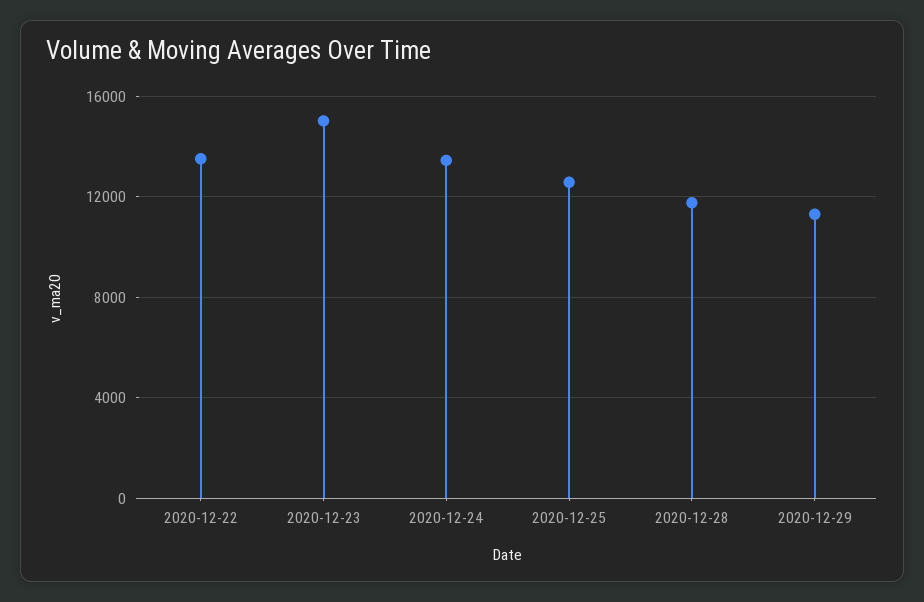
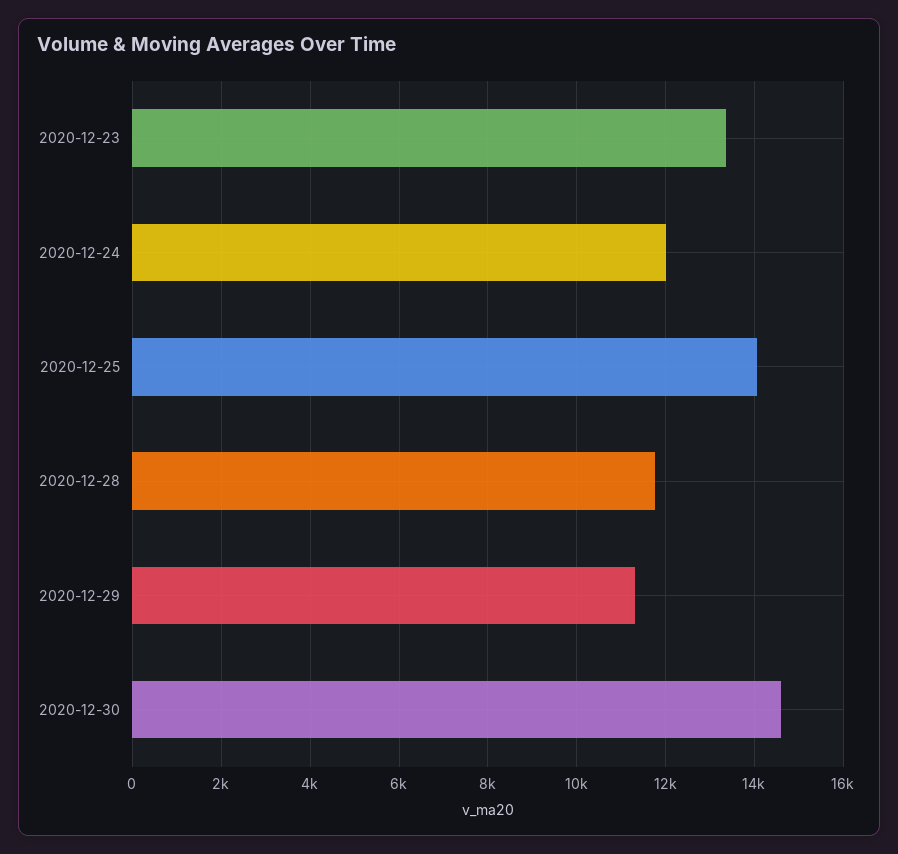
2020-12-22: 13500 -> none
2020-12-23: 15000 -> 13400
2020-12-24: 13500 -> 12000
2020-12-25: 12500 -> 14000
2020-12-30: none -> 14600

